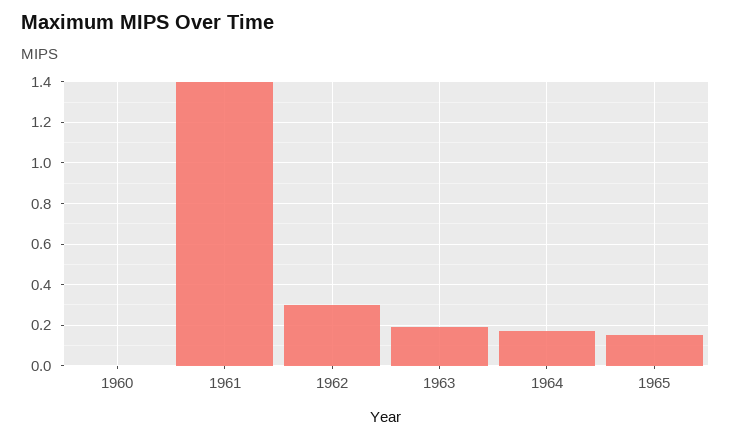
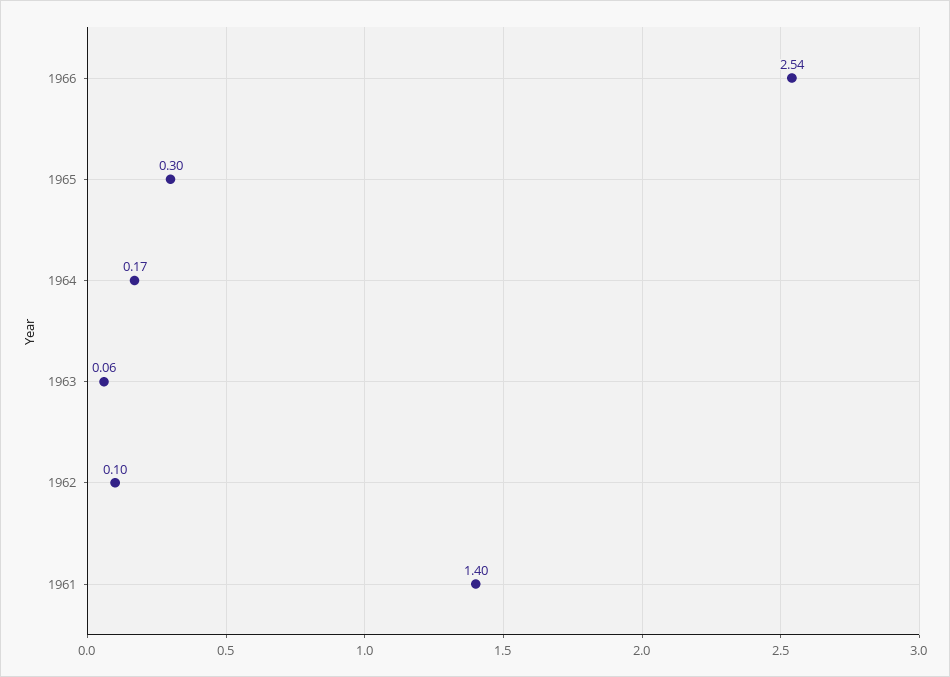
1960: 0 -> none
1962: 0.3 -> 0.1
1963: 0.2 -> 0.06
1965: 0.15 -> 0.3
1966: none -> 2.54

